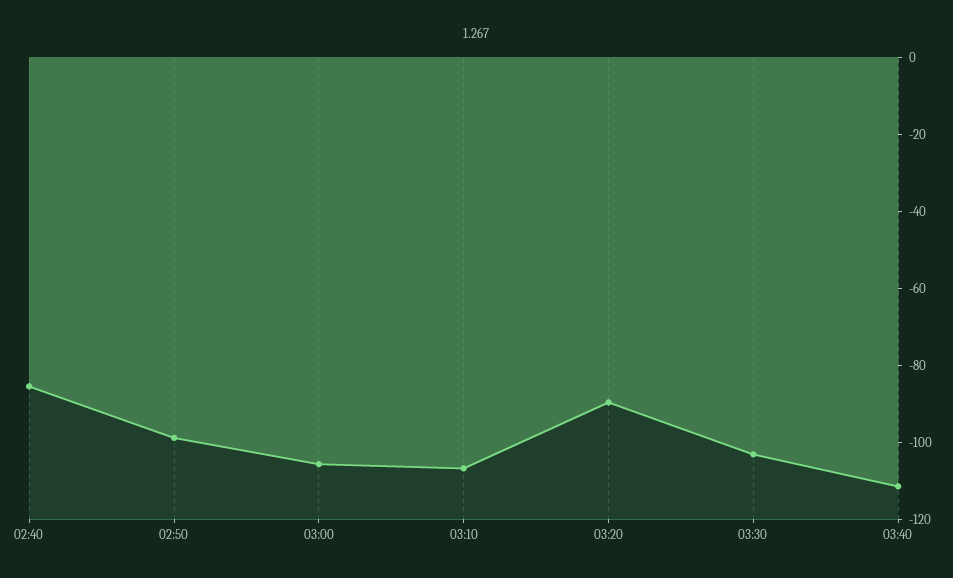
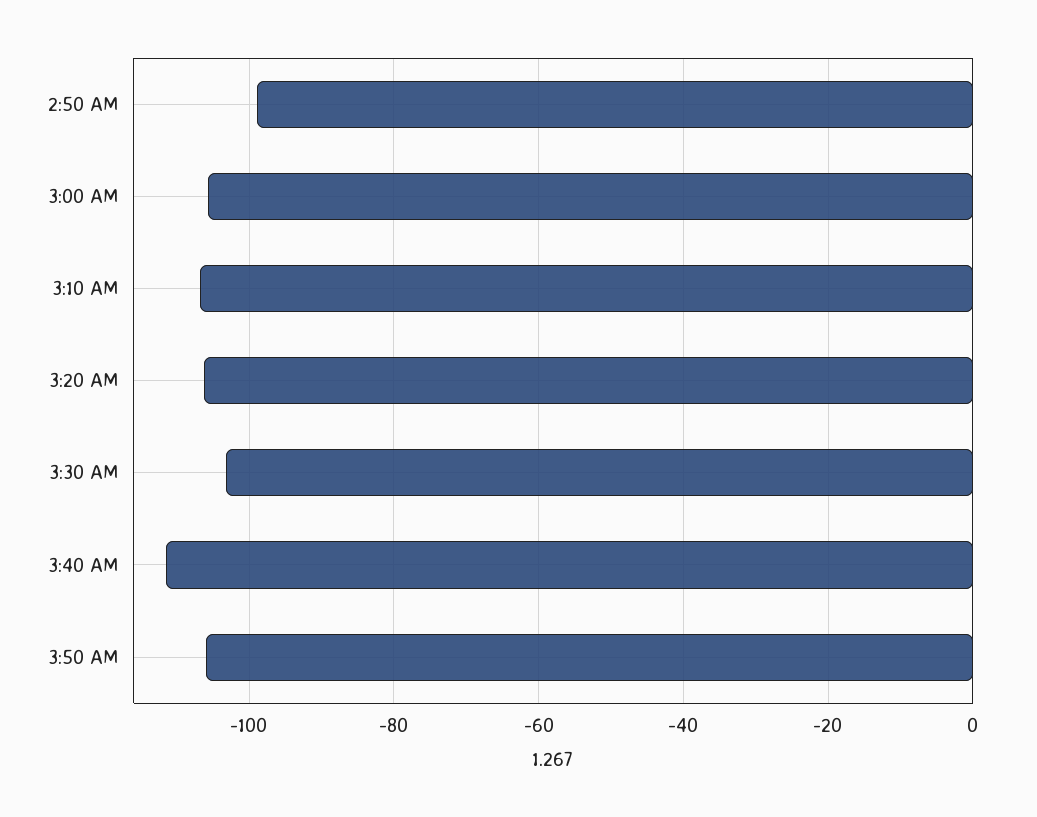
02:40: -85 -> none
03:20: -90 -> -106
3:50 AM: none -> -106

